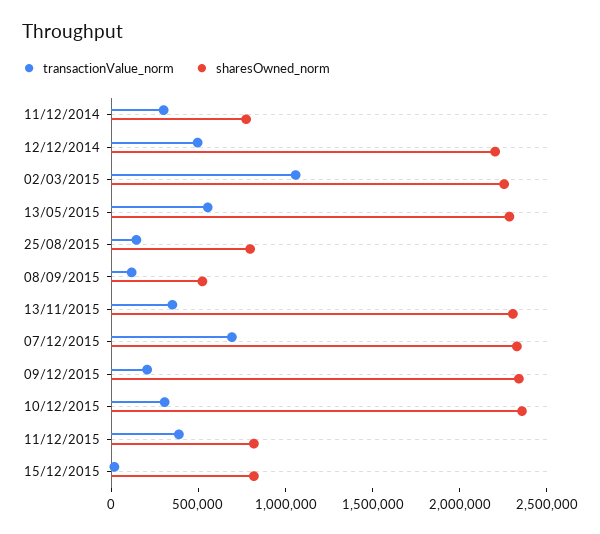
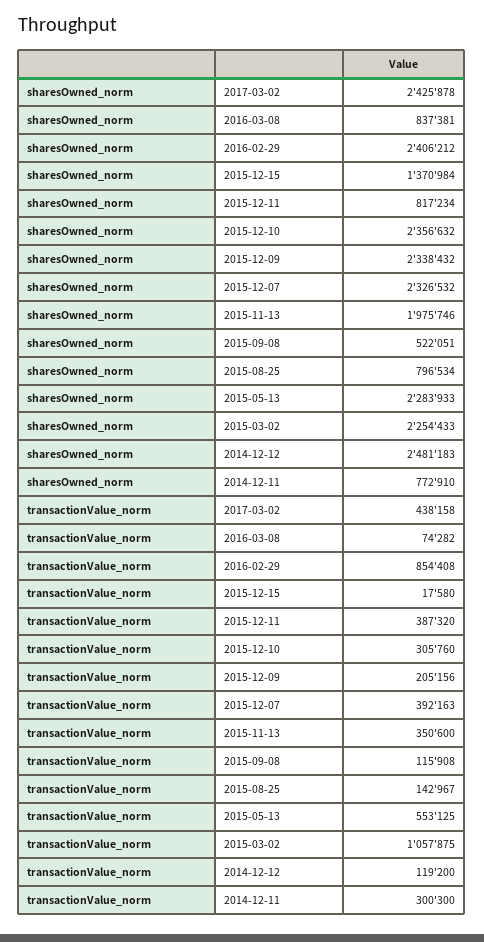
transactionValue_norm, 12/12/2014: 500000 -> 119200
sharesOwned_norm, 12/12/2014: 2200000 -> 2481183
sharesOwned_norm, 13/11/2015: 2300000 -> 1975746
transactionValue_norm, 07/12/2015: 700000 -> 392163
sharesOwned_norm, 15/12/2015: 800000 -> 1370984
sharesOwned_norm, 2017-03-02: none -> 2425878
sharesOwned_norm, 2016-03-08: none -> 837381
sharesOwned_norm, 2016-02-29: none -> 2406212
transactionValue_norm, 2017-03-02: none -> 438158
transactionValue_norm, 2016-03-08: none -> 74282
transactionValue_norm, 2016-02-29: none -> 854408

